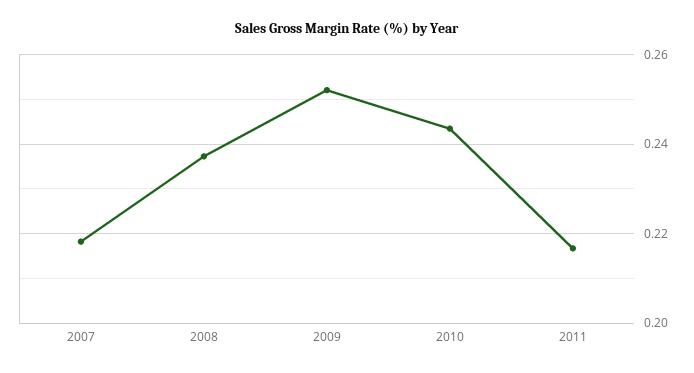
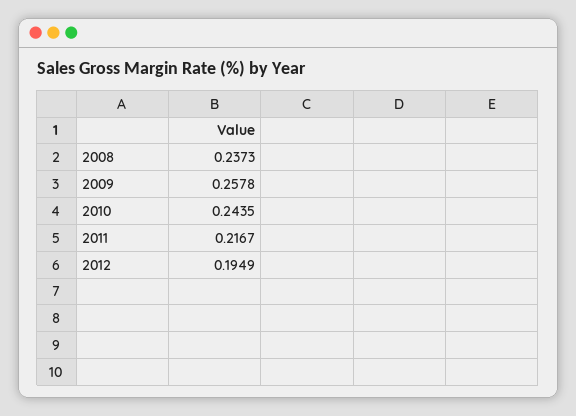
2007: 0.218 -> none
2009: 0.252 -> 0.2578
2012: none -> 0.1949

